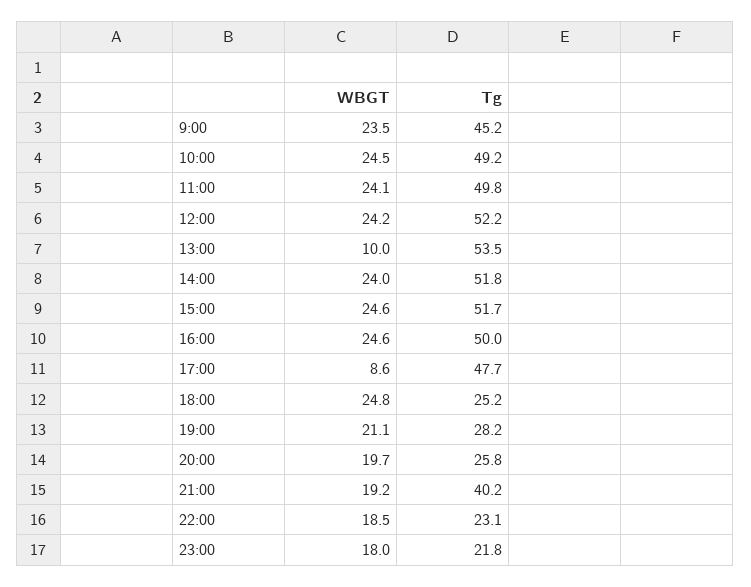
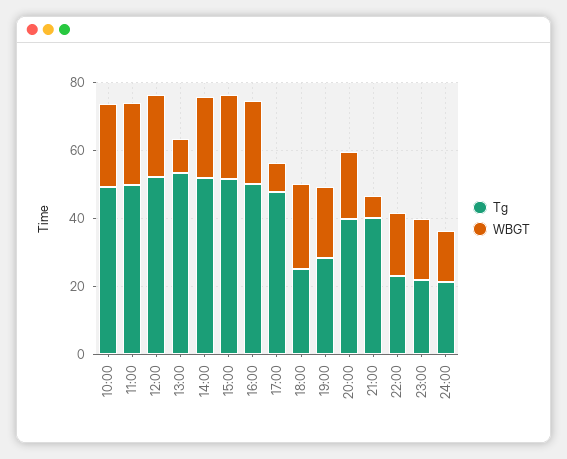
WBGT, 9:00: 23.5 -> none
Tg, 9:00: 45.2 -> none
Tg, 20:00: 25.8 -> 40
WBGT, 21:00: 19.2 -> 5
Tg, 24:00: none -> 20
WBGT, 24:00: none -> 15

